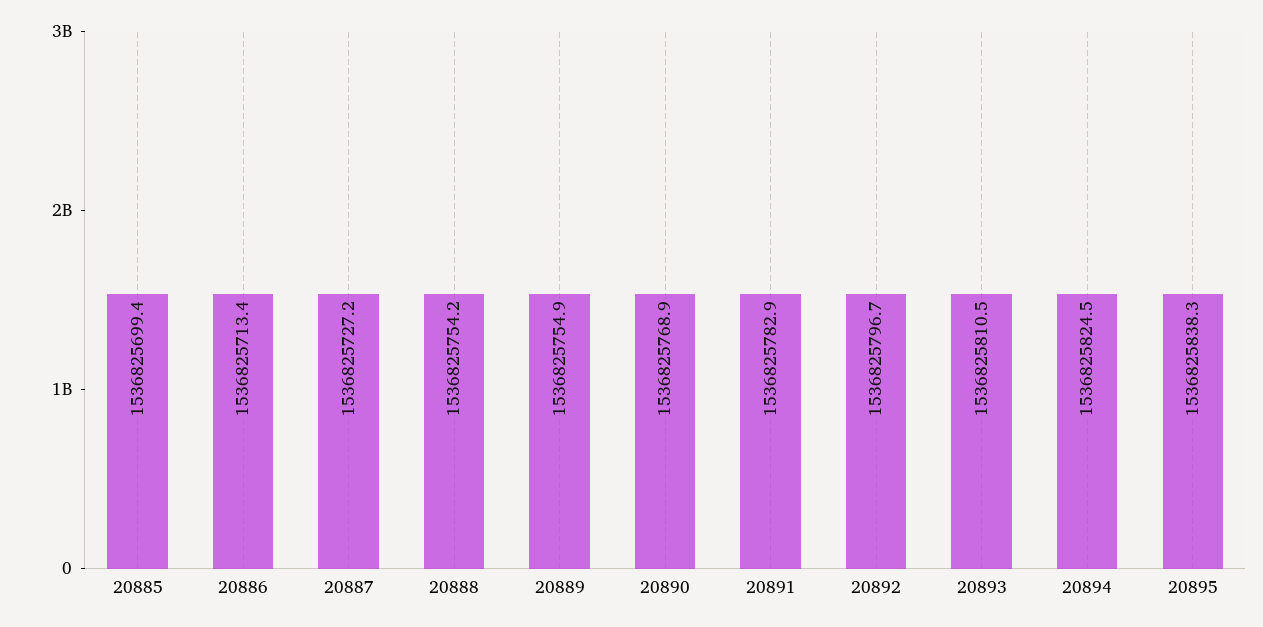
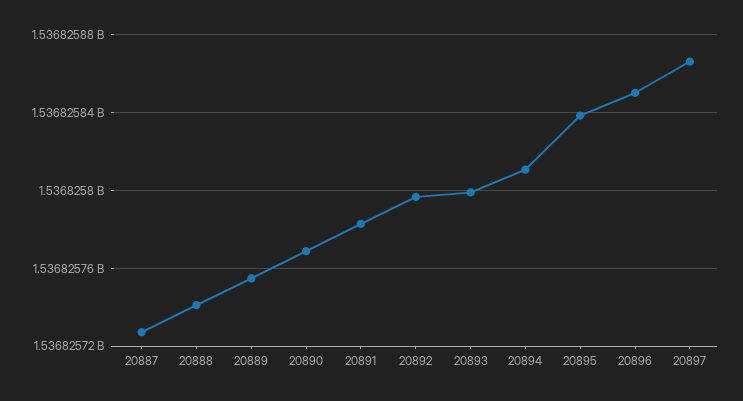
20885: 1536825699.4 -> none
20886: 1536825713.4 -> none
20888: 1536825754.2 -> 1536825740
20893: 1536825810.5 -> 1536825800
20894: 1536825824.5 -> 1536825810
20896: none -> 1536825850
20897: none -> 1536825865

